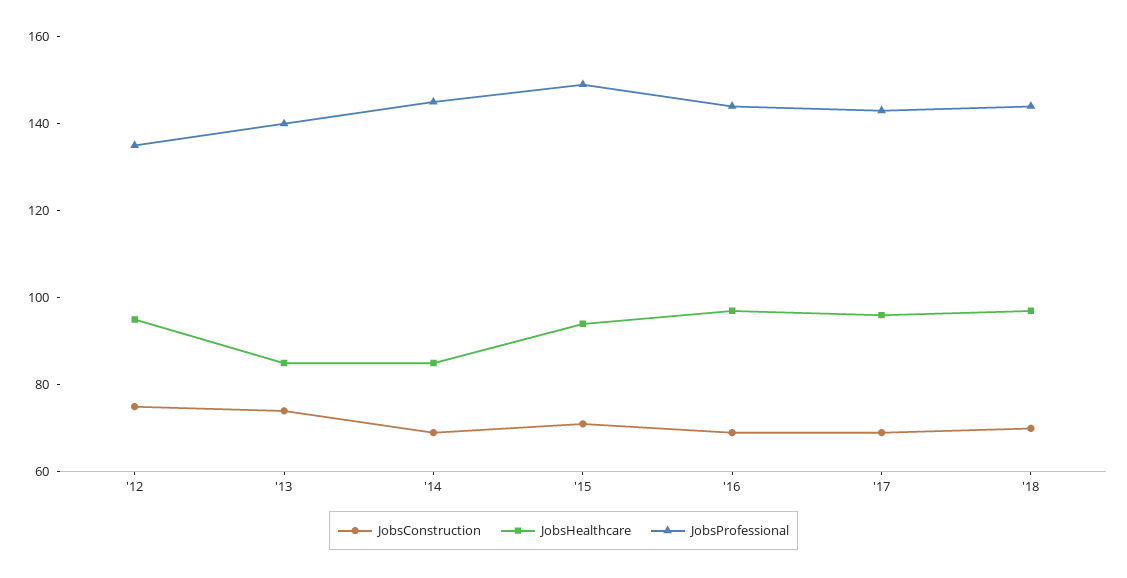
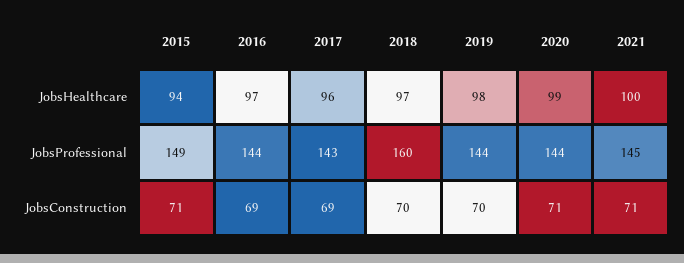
JobsConstruction, '12: 75 -> none
JobsHealthcare, '12: 95 -> none
JobsProfessional, '12: 135 -> none
JobsConstruction, '13: 75 -> none
JobsHealthcare, '13: 85 -> none
JobsProfessional, '13: 140 -> none
JobsConstruction, '14: 70 -> none
JobsHealthcare, '14: 85 -> none
JobsProfessional, '14: 145 -> none
JobsProfessional, '18: 145 -> 160
JobsHealthcare, 2019: none -> 98
JobsHealthcare, 2020: none -> 99
JobsHealthcare, 2021: none -> 100
JobsProfessional, 2019: none -> 144
JobsProfessional, 2020: none -> 144
JobsProfessional, 2021: none -> 145
JobsConstruction, 2019: none -> 70
JobsConstruction, 2020: none -> 71
JobsConstruction, 2021: none -> 71

